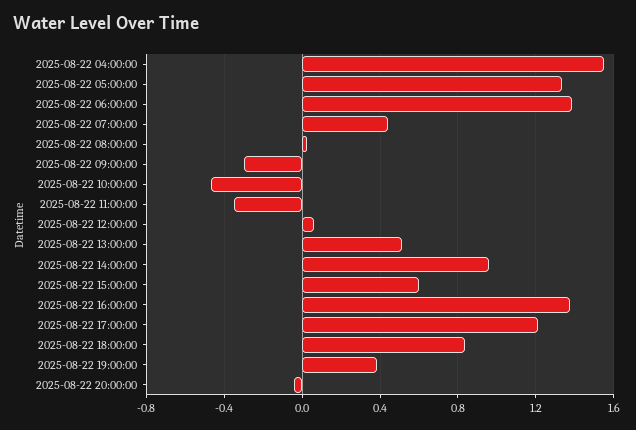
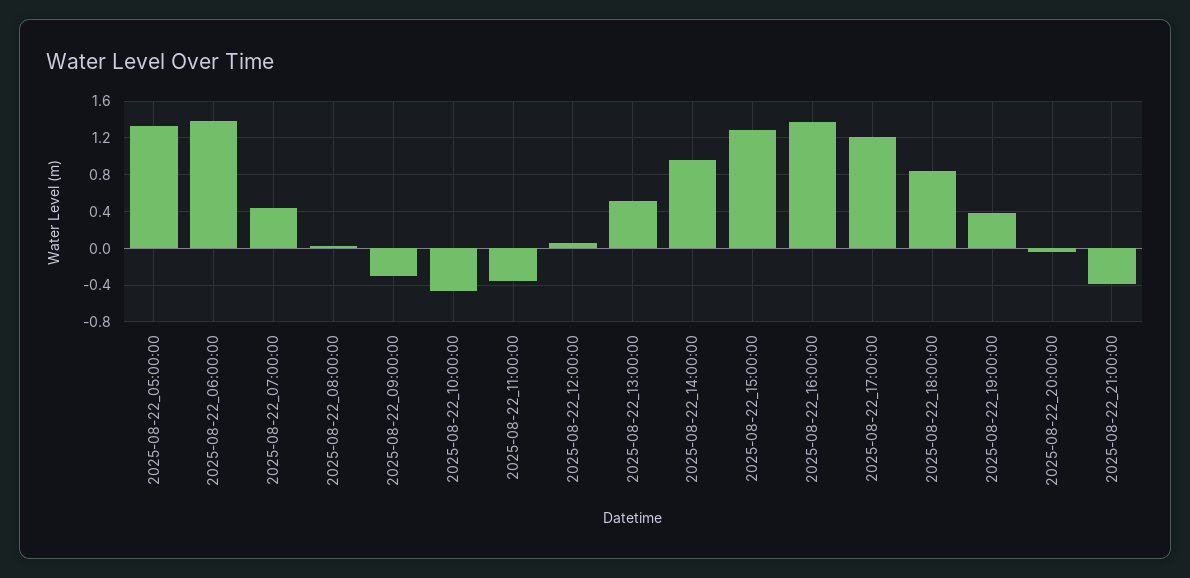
2025-08-22 04:00:00: 1.55 -> none
2025-08-22 15:00:00: 0.6 -> 1.3
2025-08-22_21:00:00: none -> -0.4

